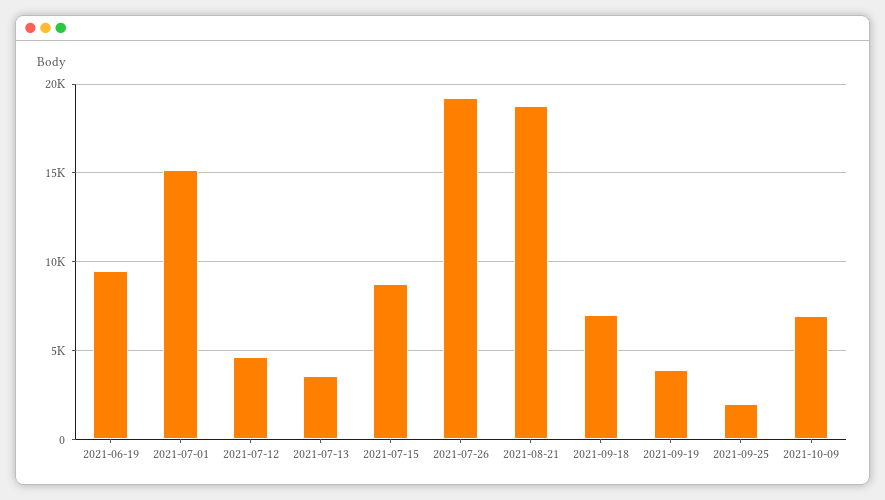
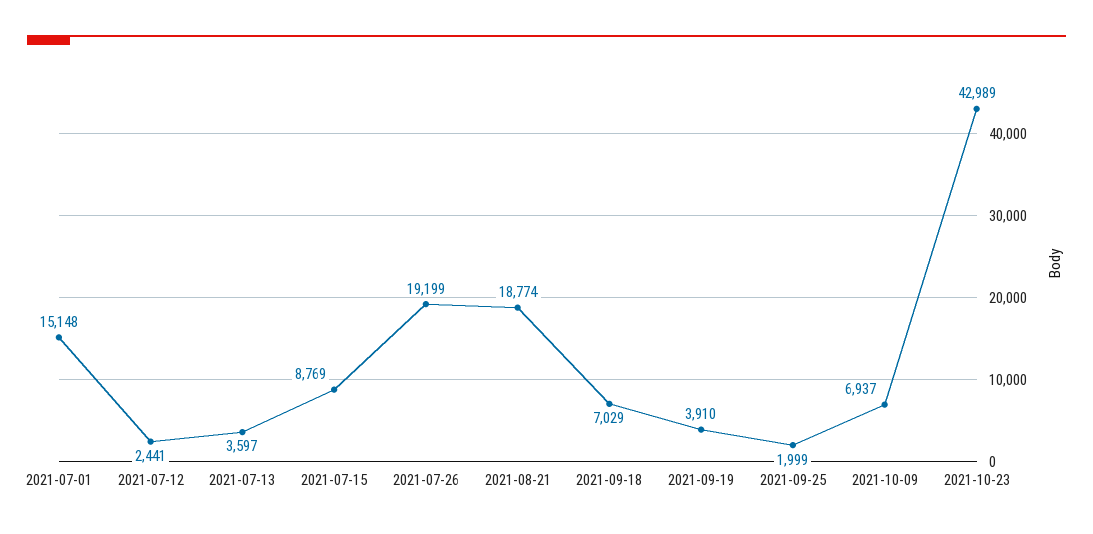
2021-06-19: 9500 -> none
2021-07-12: 4500 -> 2441
2021-10-23: none -> 42989

